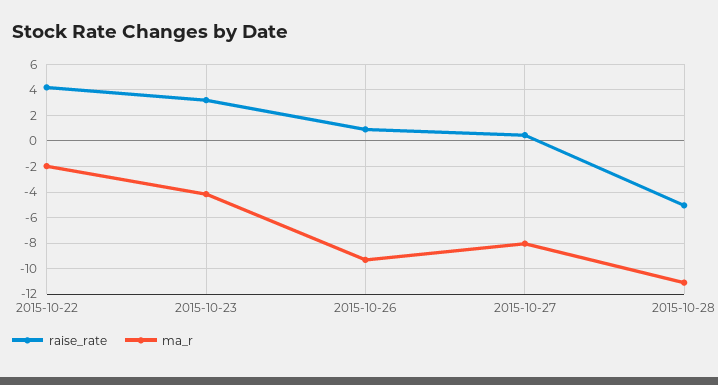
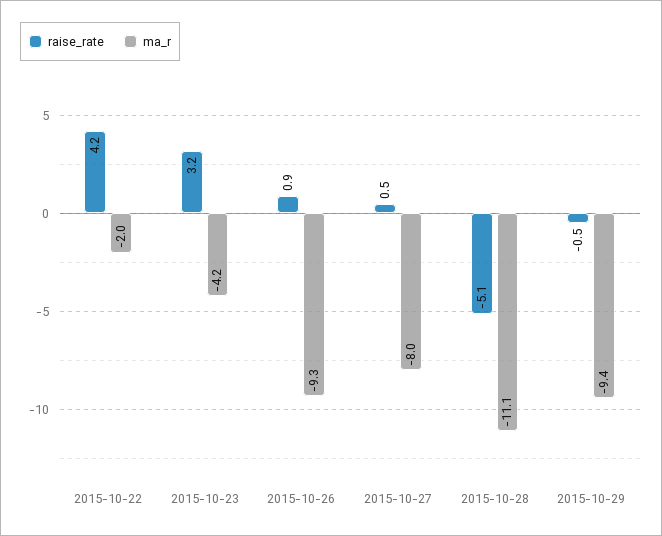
raise_rate, 2015-10-29: none -> -0.5
ma_r, 2015-10-29: none -> -9.4

